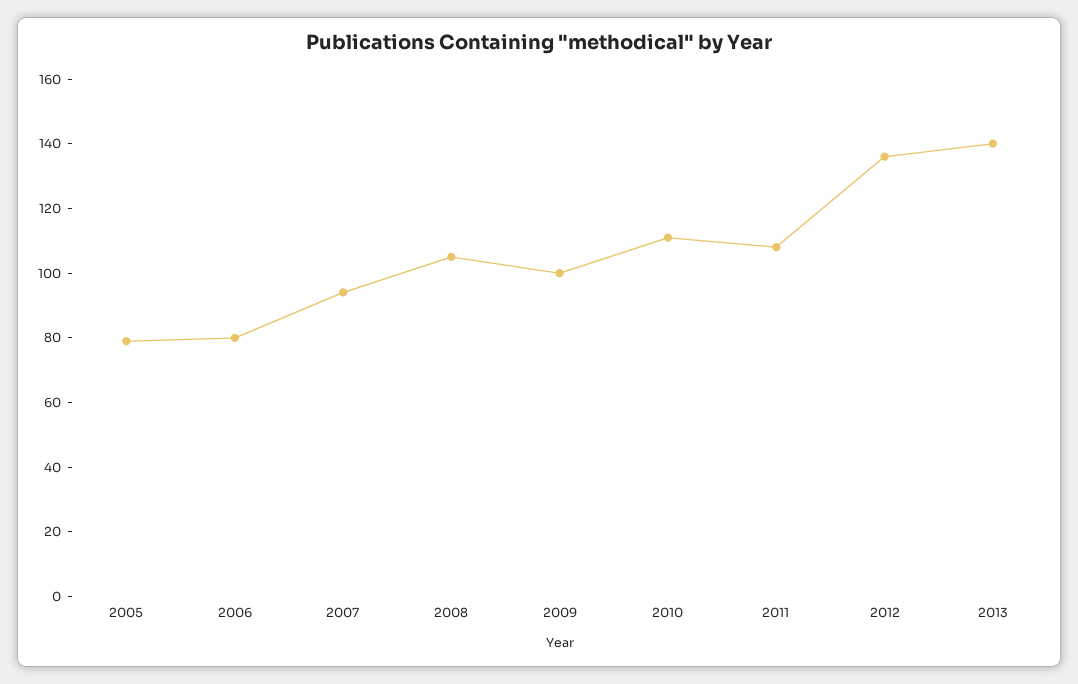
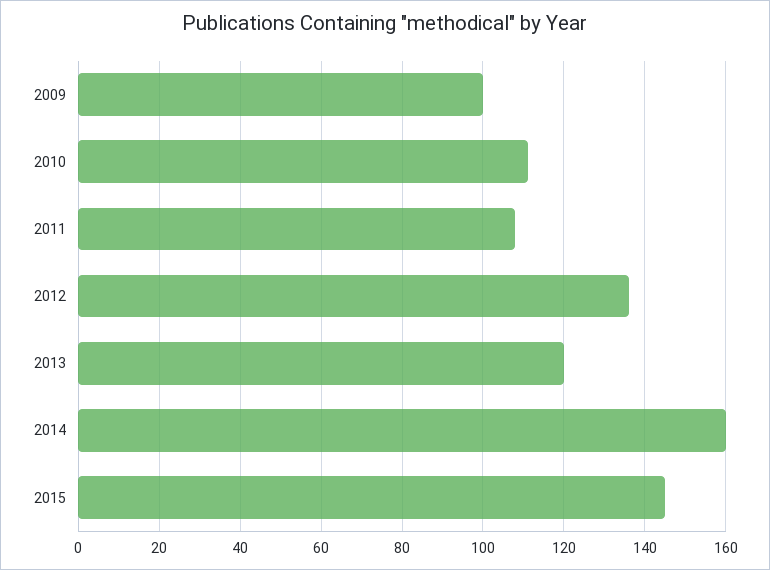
2005: 80 -> none
2006: 80 -> none
2007: 95 -> none
2008: 105 -> none
2013: 140 -> 120
2014: none -> 160
2015: none -> 145

